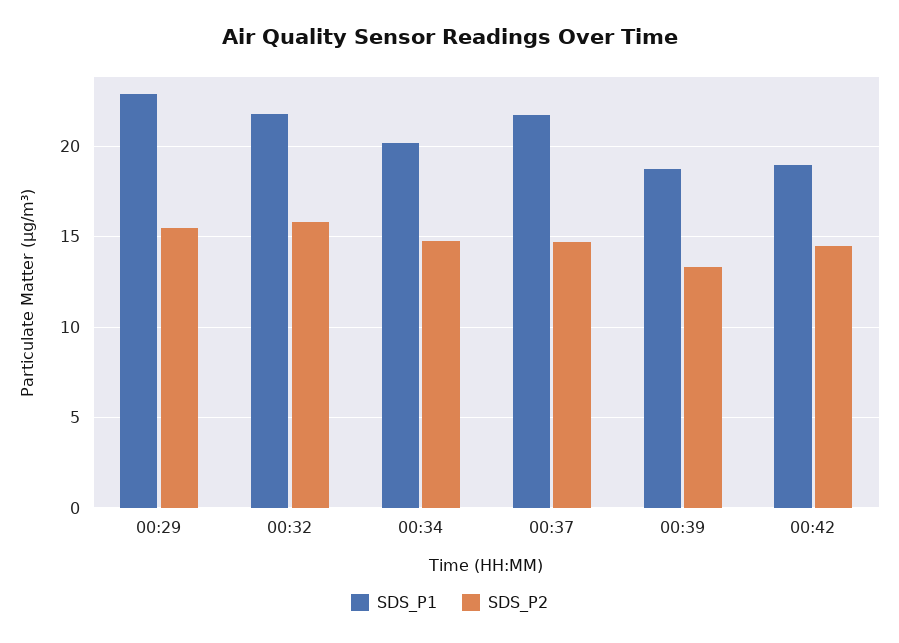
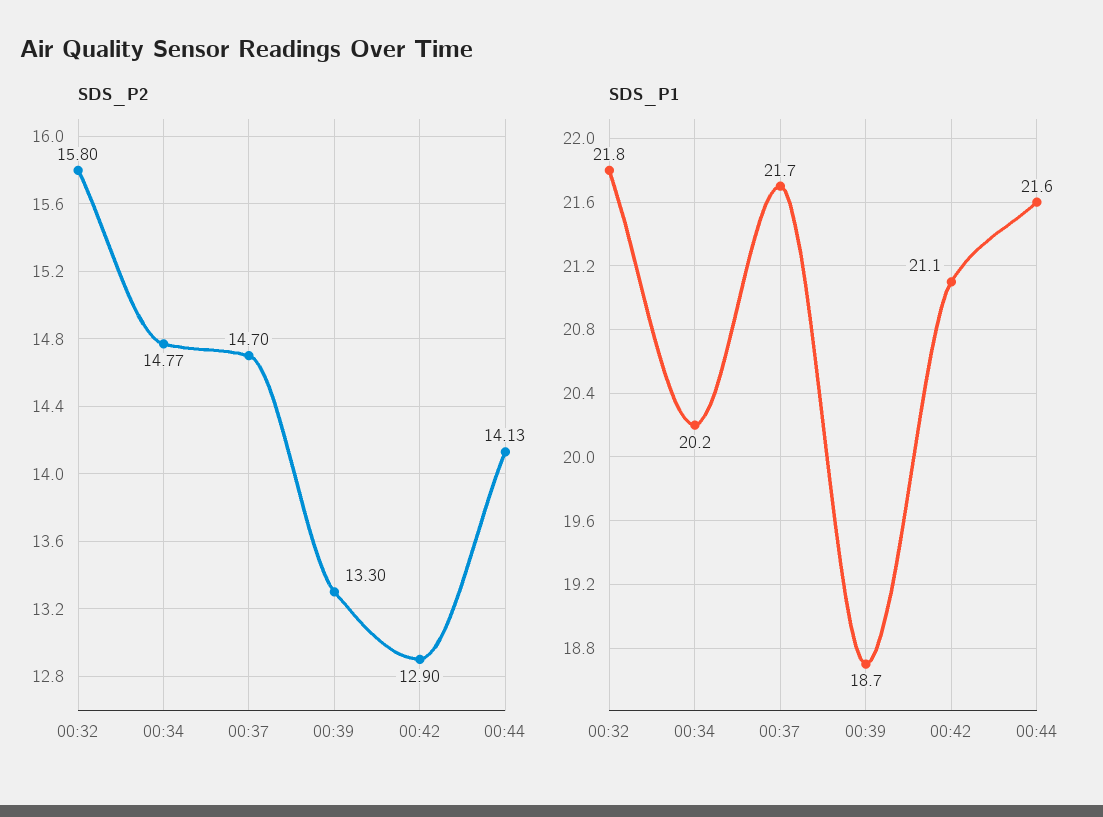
SDS_P1, 00:29: 23 -> none
SDS_P2, 00:29: 15.5 -> none
SDS_P1, 00:42: 19 -> 21.1
SDS_P2, 00:42: 14.5 -> 12.9
SDS_P2, 00:44: none -> 14.13
SDS_P1, 00:44: none -> 21.6

